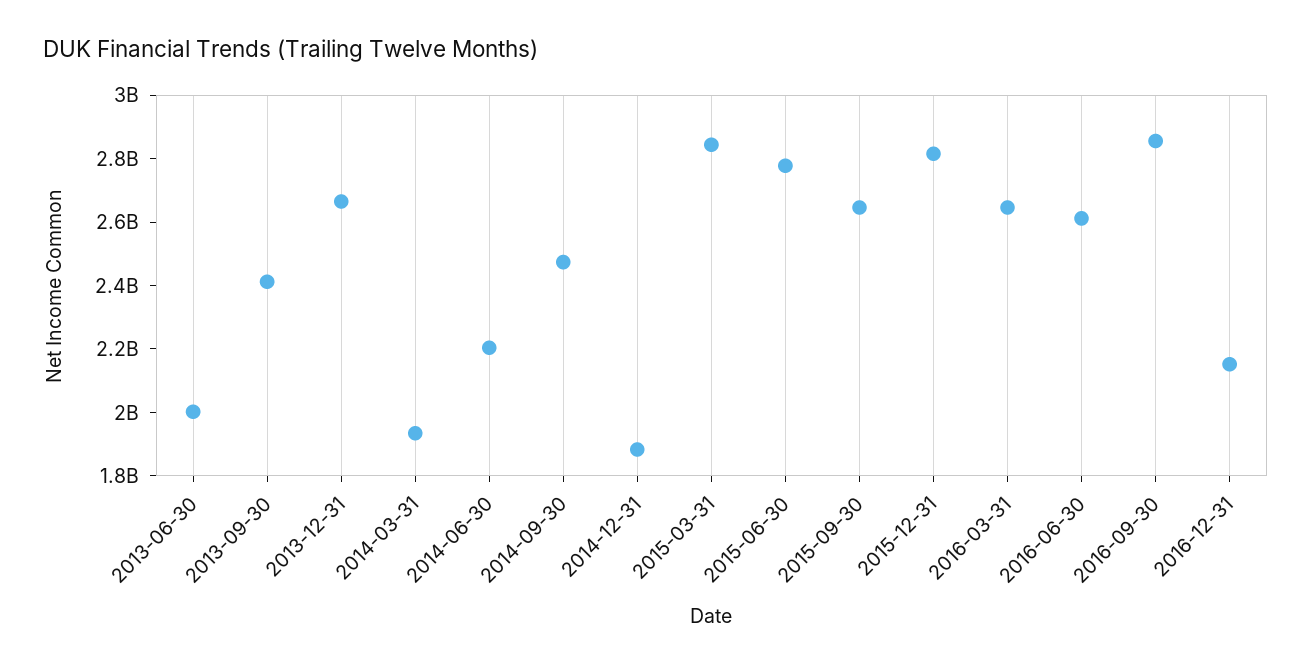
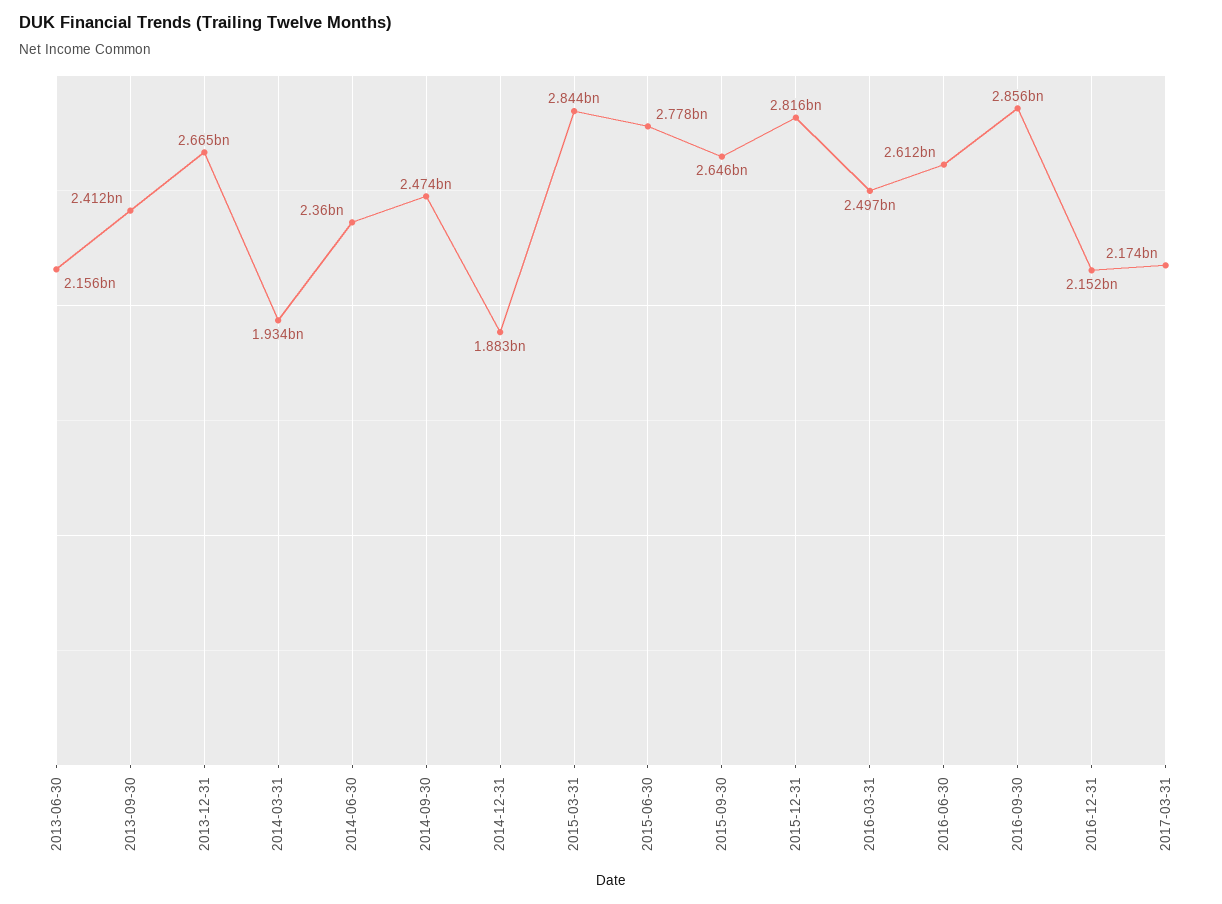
2013-06-30: 2000000000 -> 2156000000
2014-06-30: 2200000000 -> 2360000000
2016-03-31: 2650000000 -> 2497000000
2017-03-31: none -> 2174000000

